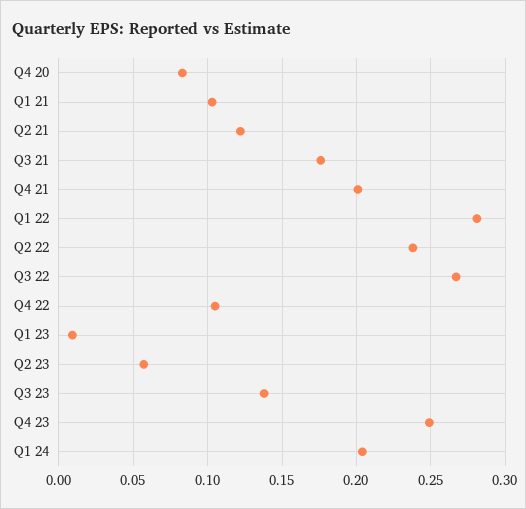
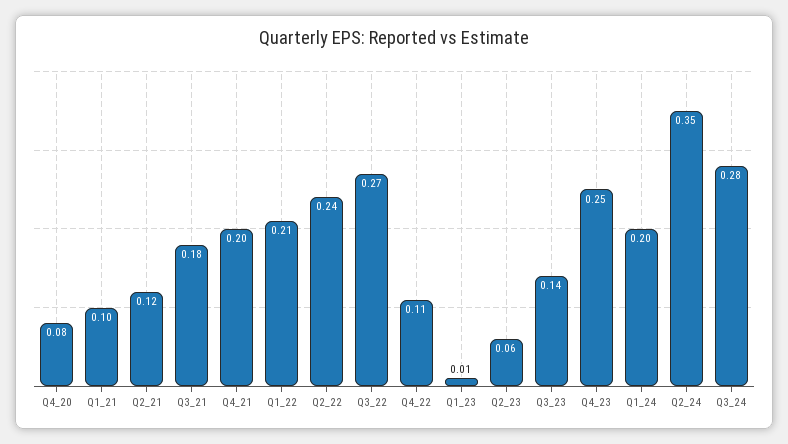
Q1 22: 0.28 -> 0.21
Q2_24: none -> 0.35
Q3_24: none -> 0.28

